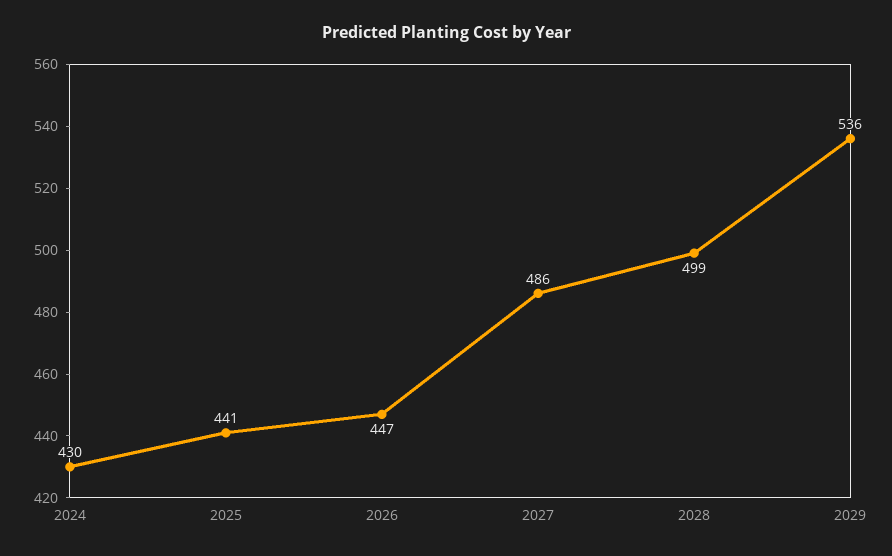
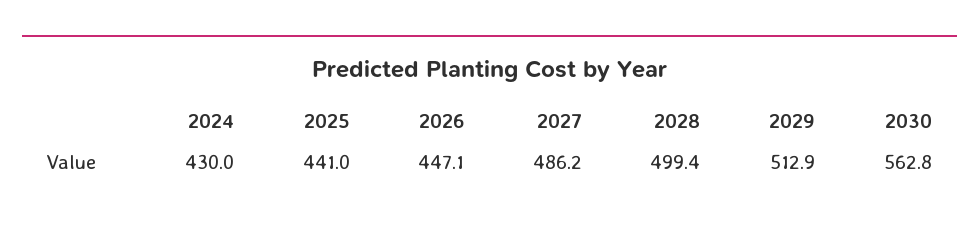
2029: 536 -> 512.9
2030: none -> 562.8

